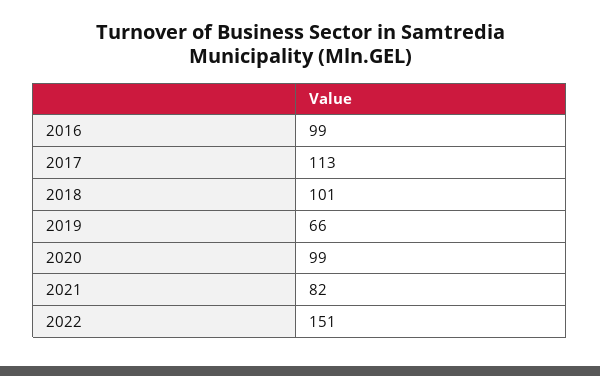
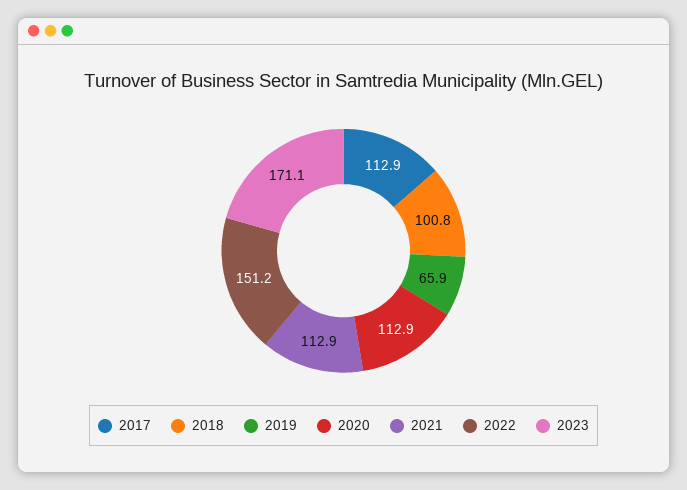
2016: 99 -> none
2020: 99 -> 112.9
2021: 82 -> 112.9
2023: none -> 171.1

